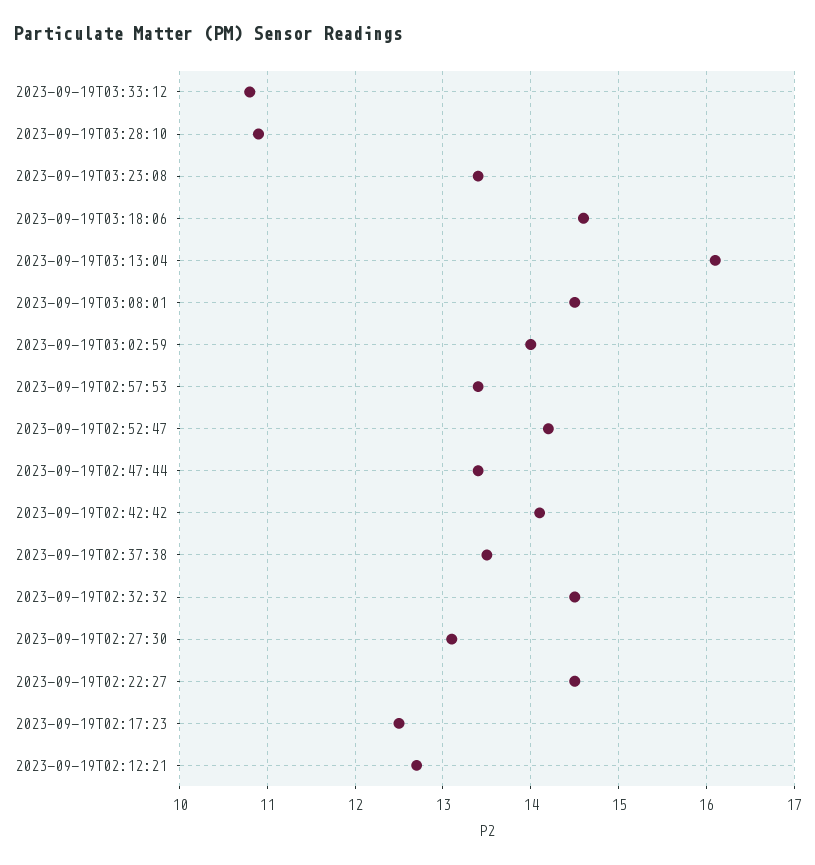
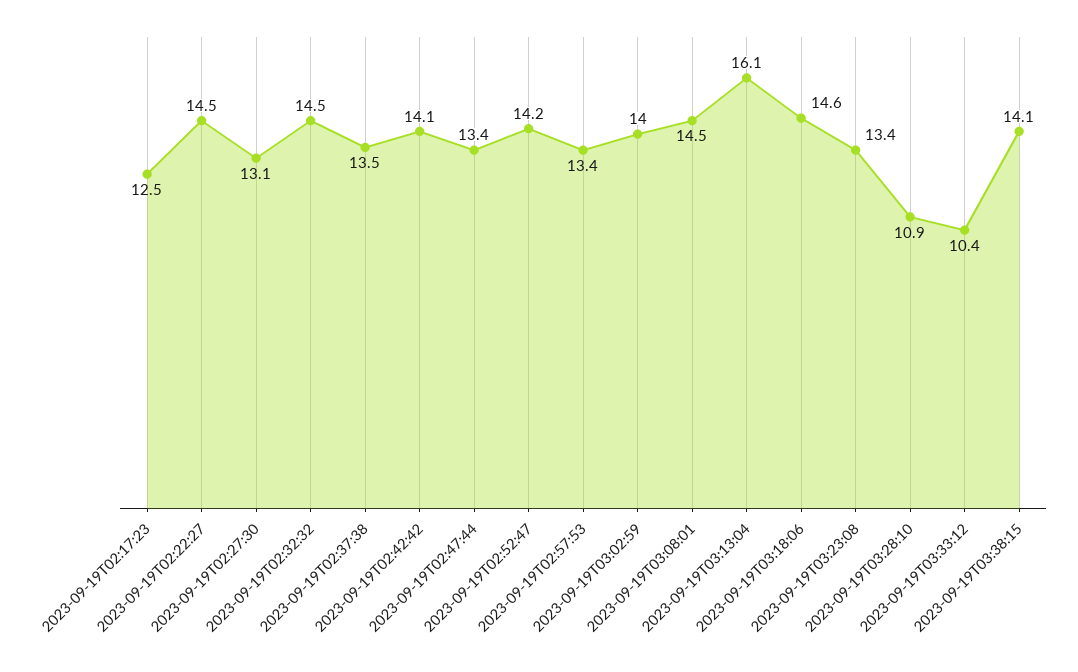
2023-09-19T03:33:12: 10.8 -> 10.4
2023-09-19T02:12:21: 12.7 -> none
2023-09-19T03:38:15: none -> 14.1

